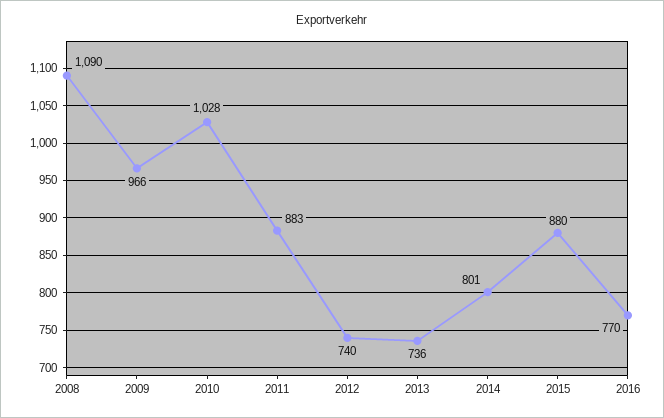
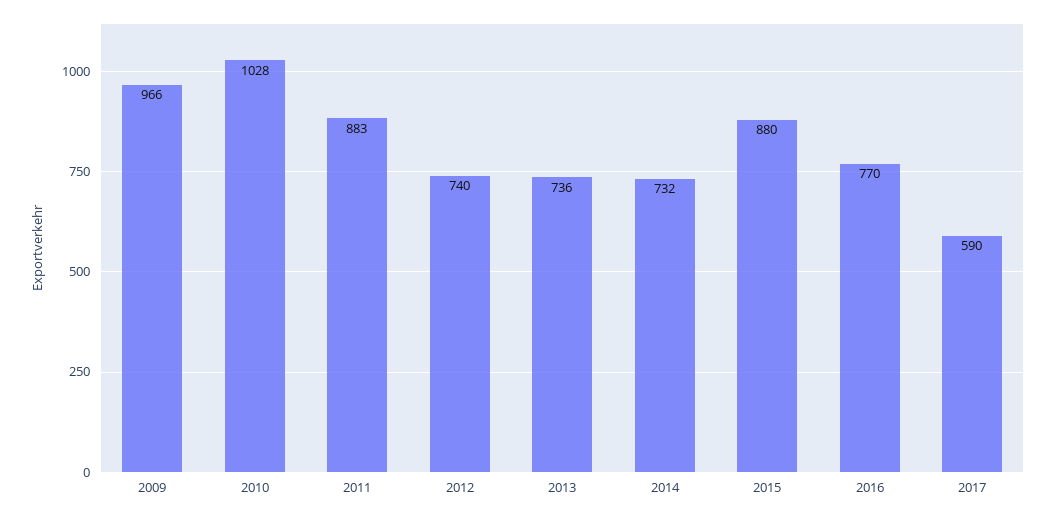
2008: 1090 -> none
2014: 801 -> 732
2017: none -> 590

